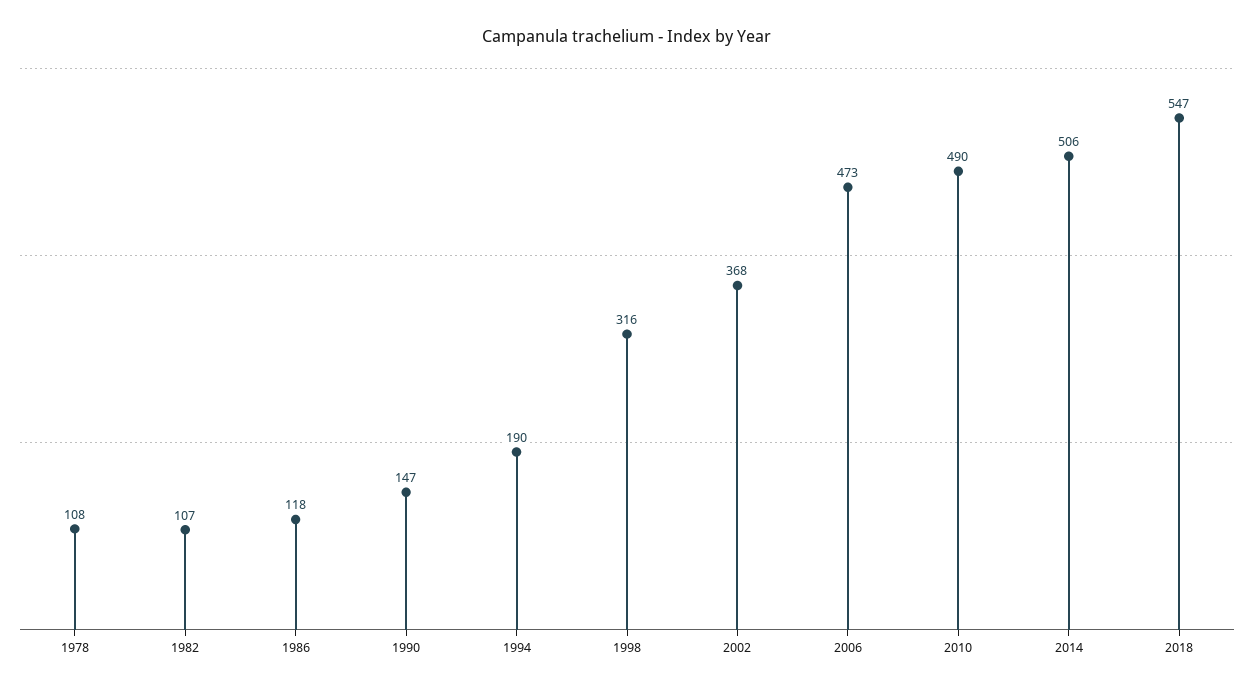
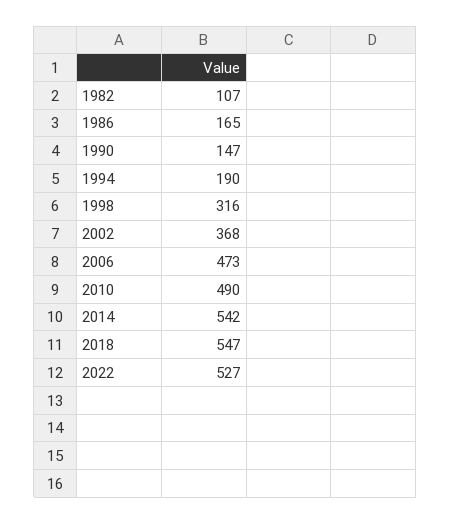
1978: 108 -> none
1986: 118 -> 165
2014: 506 -> 542
2022: none -> 527

